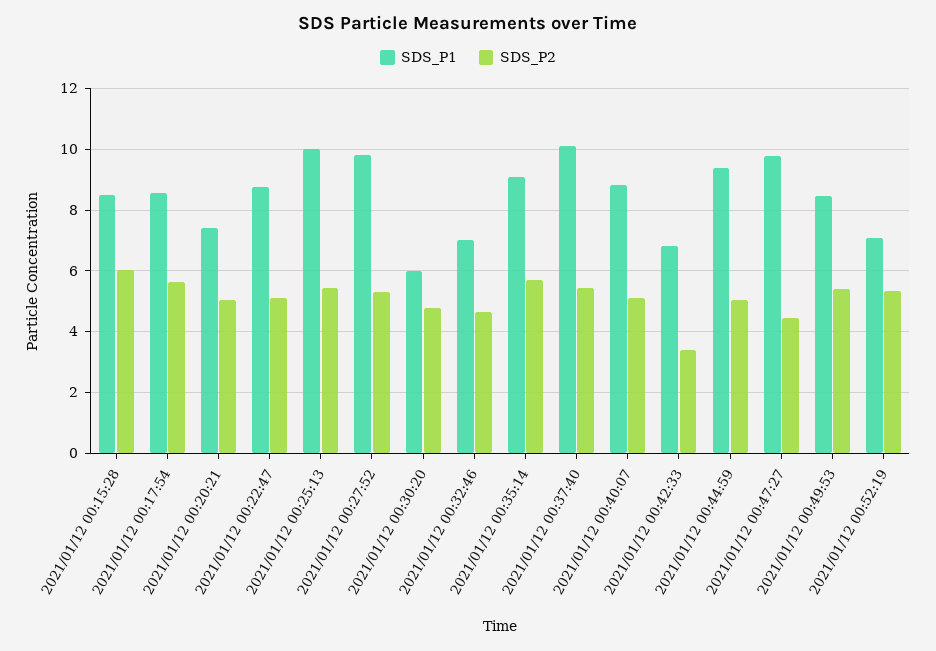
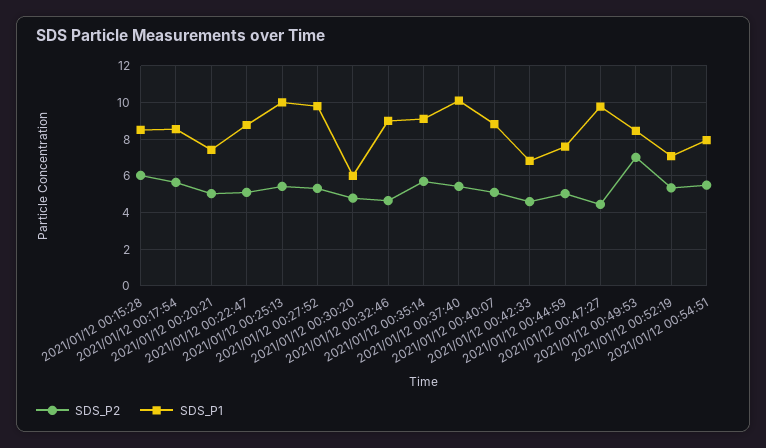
SDS_P1, 2021/01/12 00:32:46: 7 -> 9
SDS_P2, 2021/01/12 00:42:33: 3.4 -> 4.5
SDS_P1, 2021/01/12 00:44:59: 9.4 -> 7.5
SDS_P2, 2021/01/12 00:49:53: 5.4 -> 7
SDS_P2, 2021/01/12 00:54:51: none -> 5.5
SDS_P1, 2021/01/12 00:54:51: none -> 8

